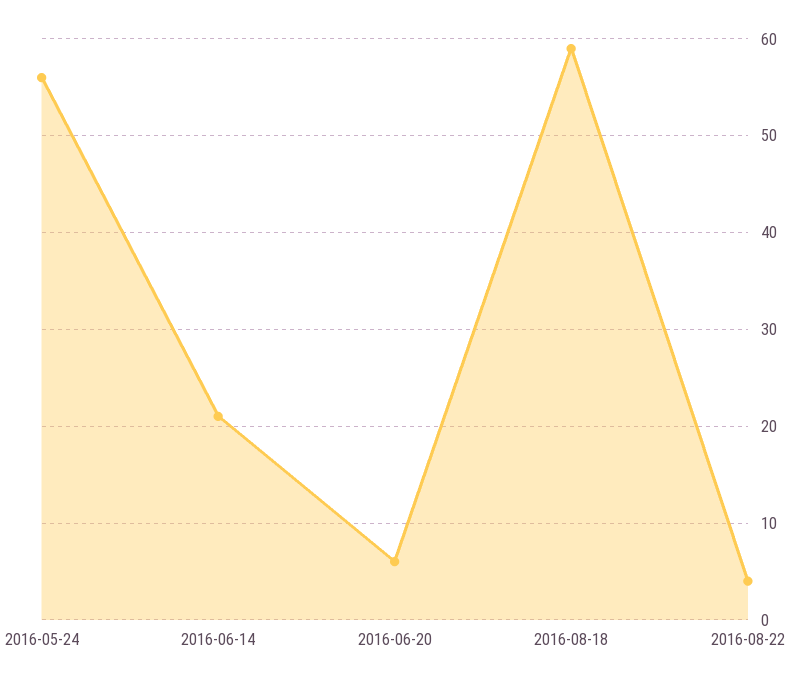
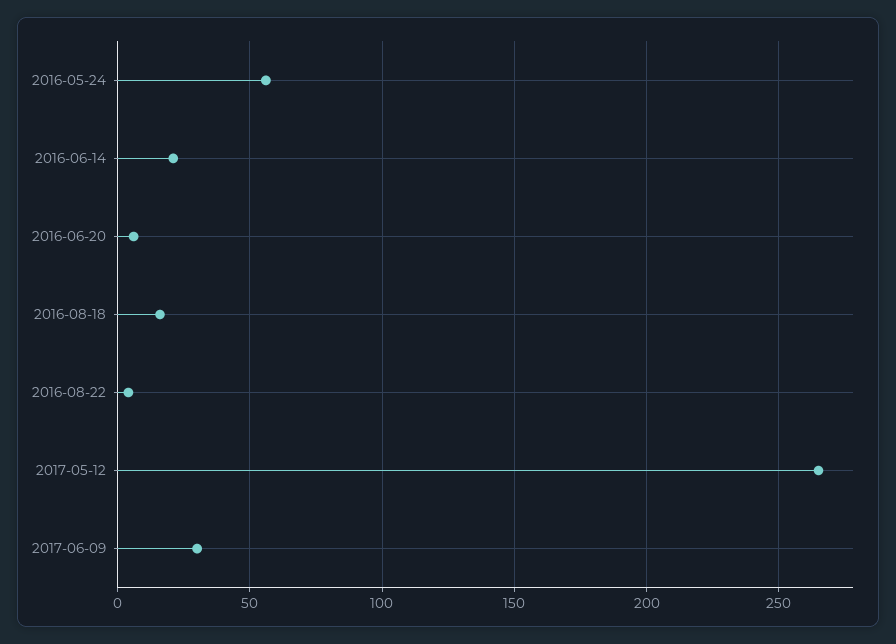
2016-08-18: 59 -> 15
2017-05-12: none -> 265
2017-06-09: none -> 30

